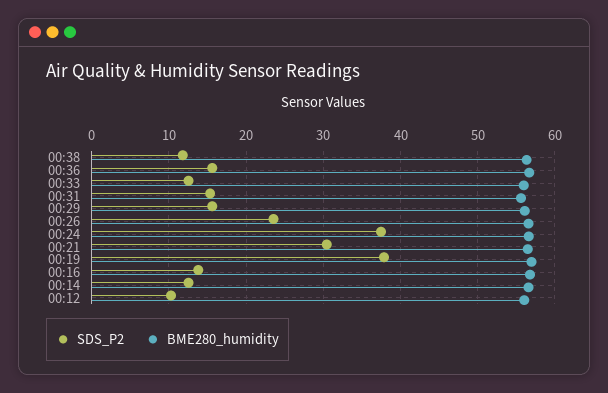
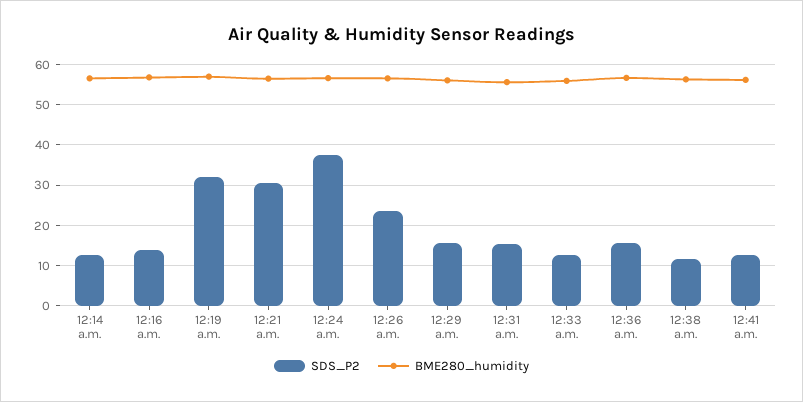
SDS_P2, 00:19: 38 -> 32
SDS_P2, 00:12: 10 -> none
BME280_humidity, 00:12: 56 -> none
SDS_P2, 12:41 a.m.: none -> 12
BME280_humidity, 12:41 a.m.: none -> 56

